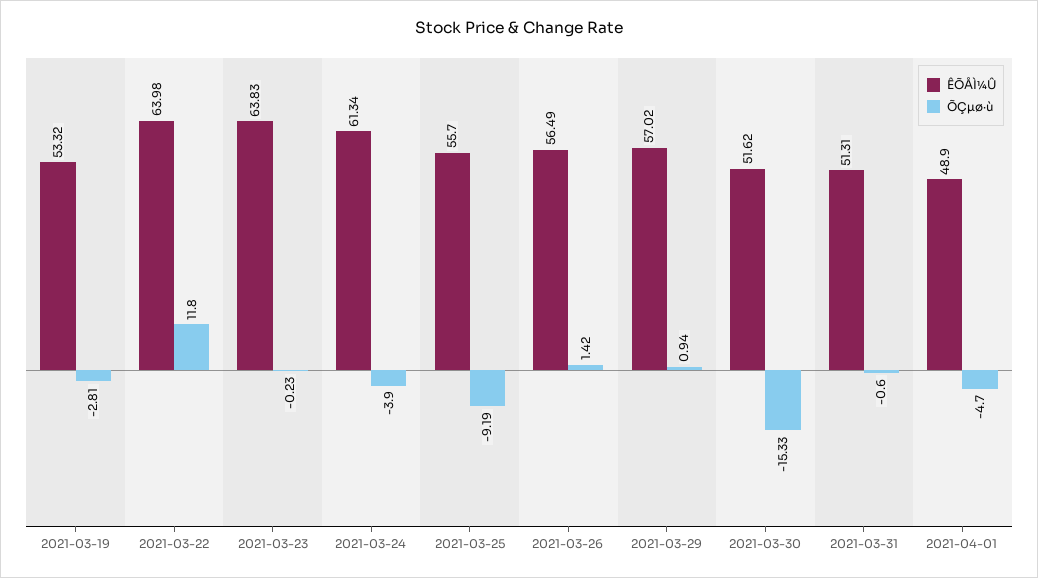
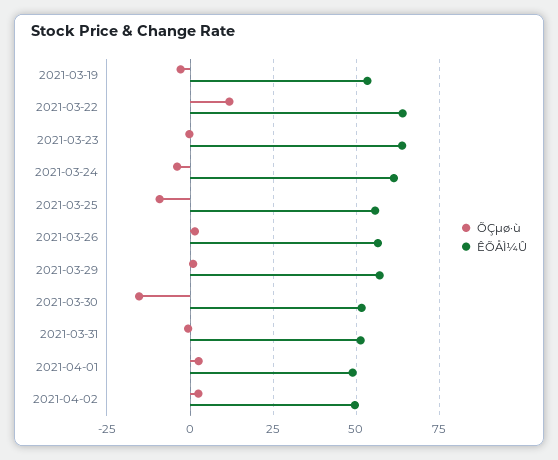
ÕÇµø·ù, 2021-04-01: -4.7 -> 2.5
ÕÇµø·ù, 2021-04-02: none -> 2.5
ÊÕÅÌ¼Û, 2021-04-02: none -> 50

